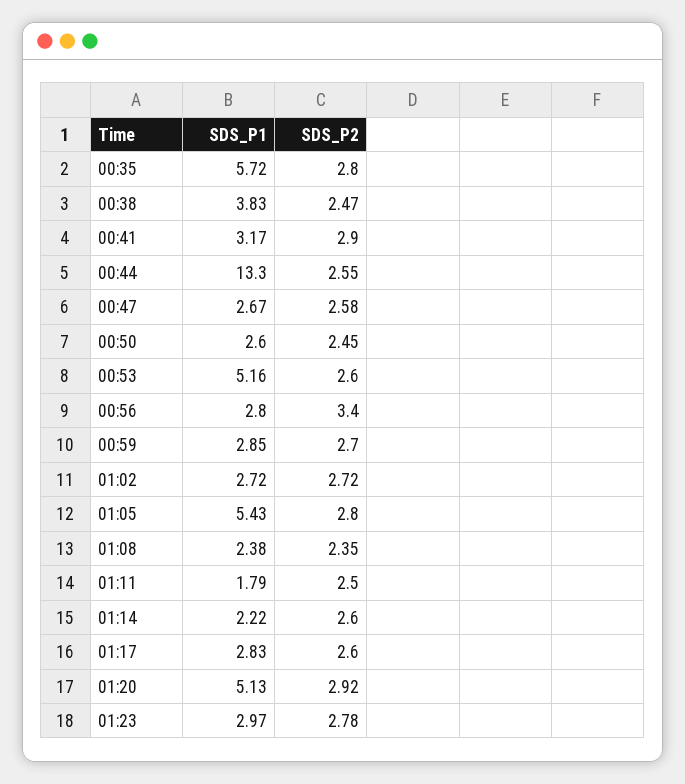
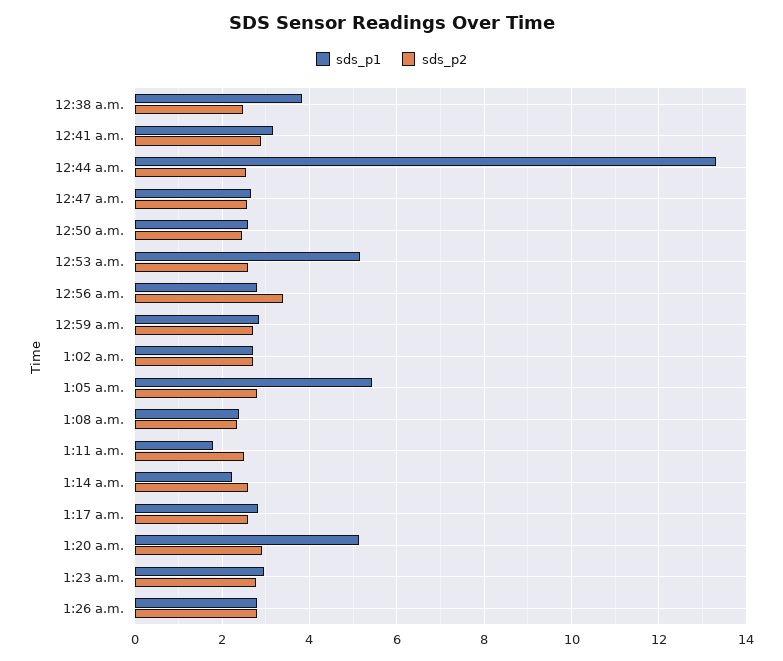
SDS_P1, 00:35: 5.72 -> none
SDS_P2, 00:35: 2.8 -> none
SDS_P1, 1:26 a.m.: none -> 2.8
SDS_P2, 1:26 a.m.: none -> 2.8

